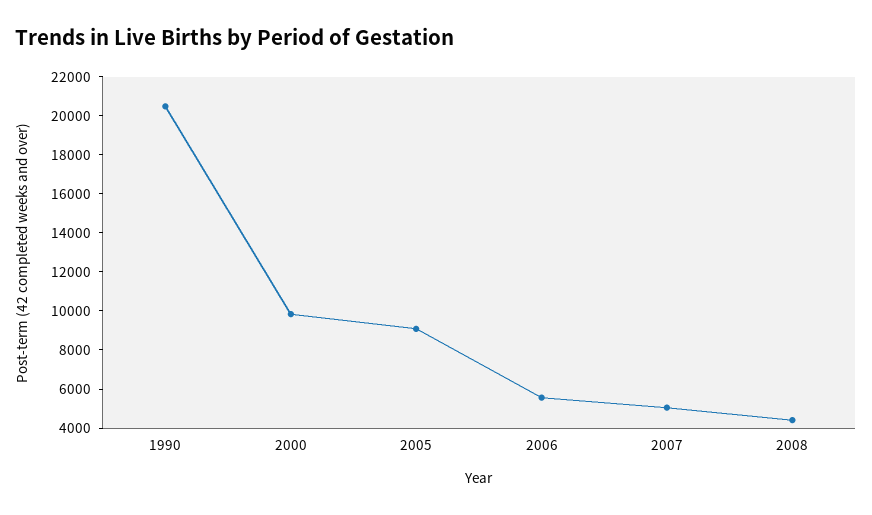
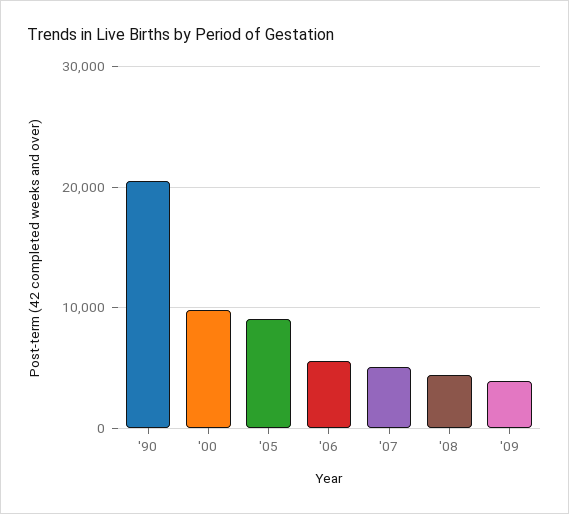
'09: none -> 4000

